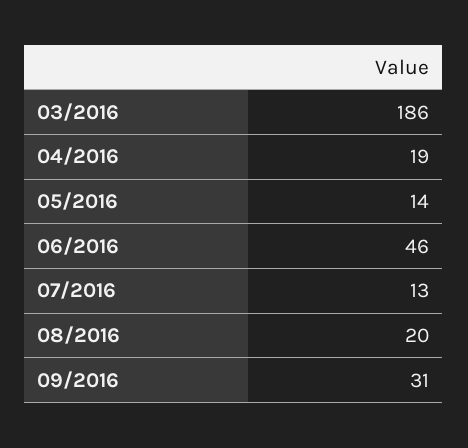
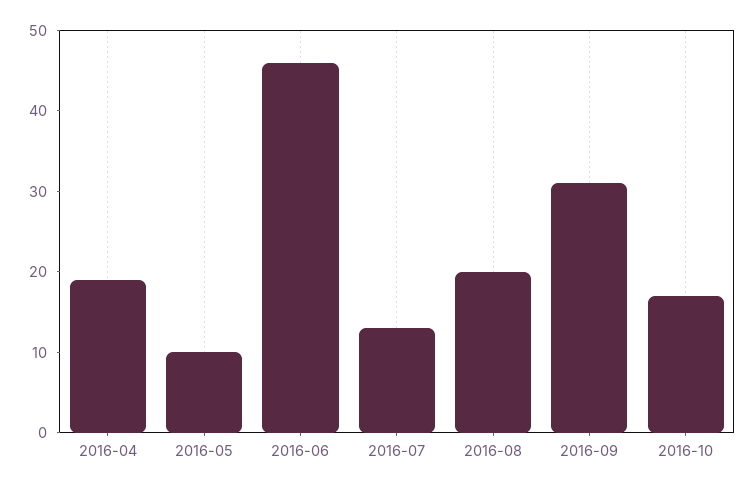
03/2016: 186 -> none
05/2016: 14 -> 10
2016-10: none -> 17

